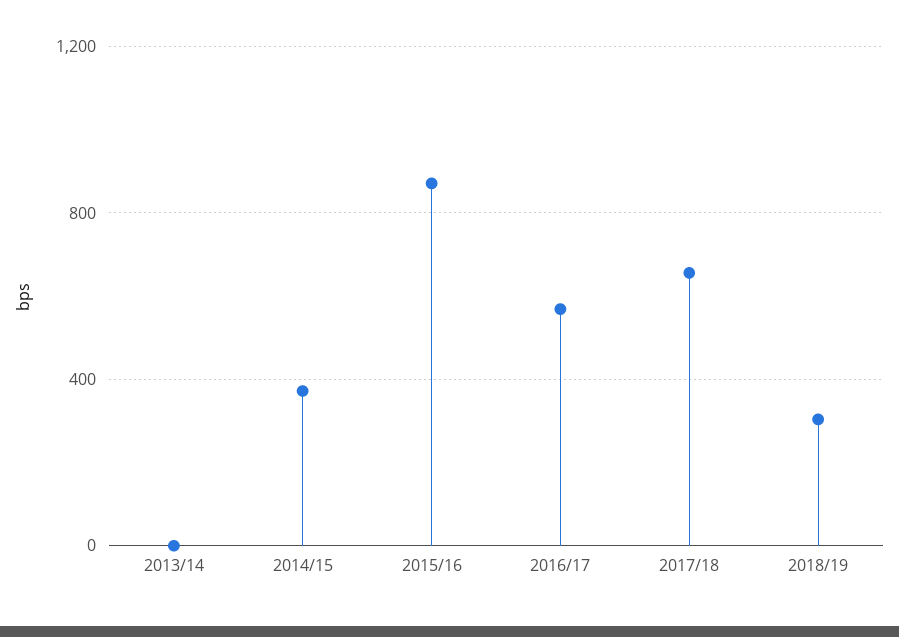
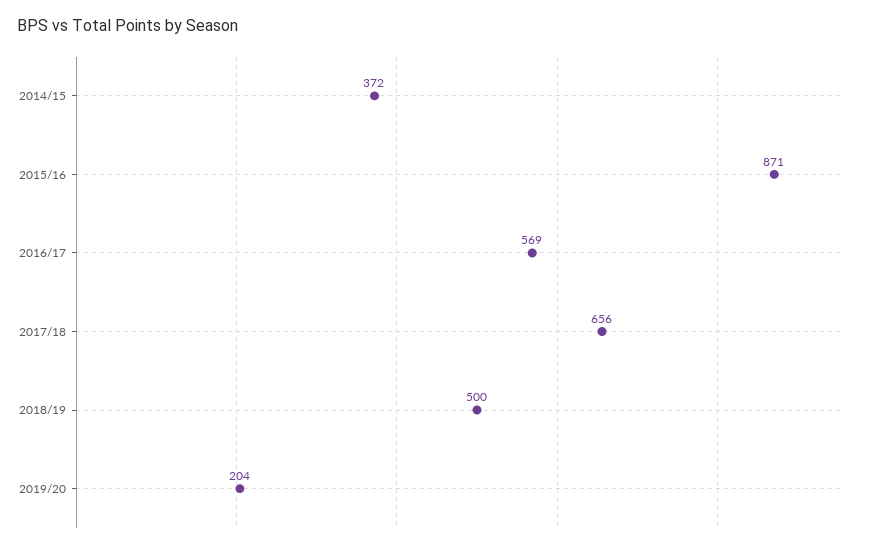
2013/14: 0 -> none
2018/19: 300 -> 500
2019/20: none -> 204

